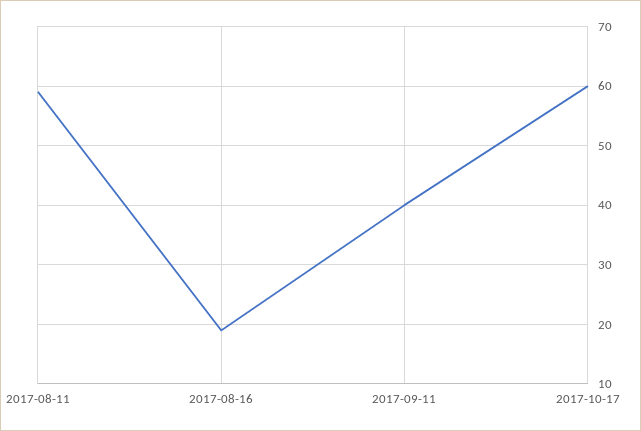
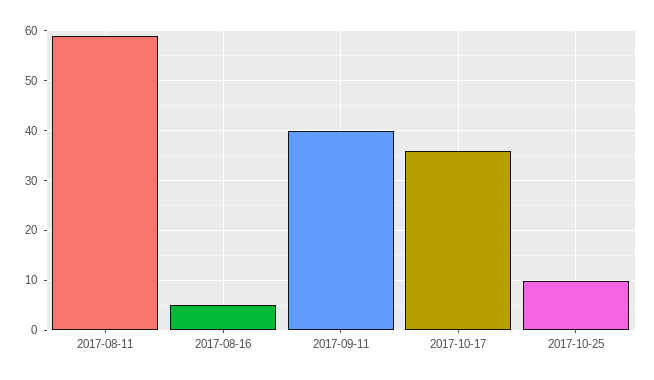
2017-08-16: 20 -> 5
2017-10-17: 60 -> 35
2017-10-25: none -> 10

